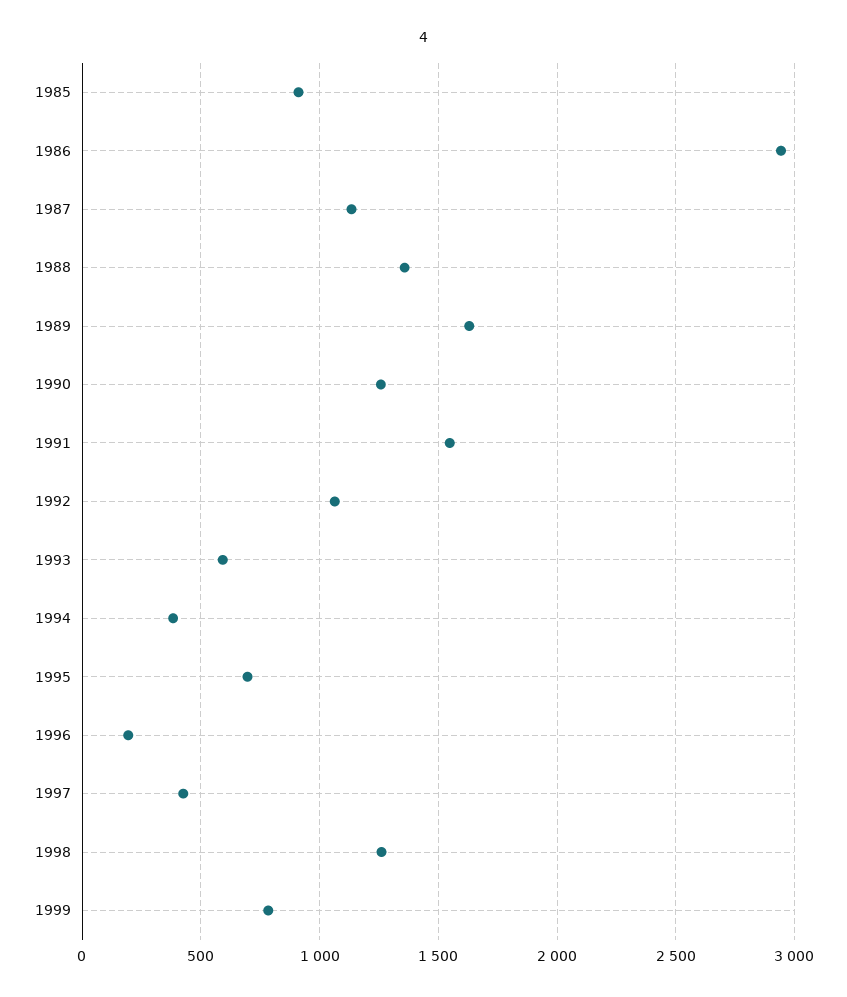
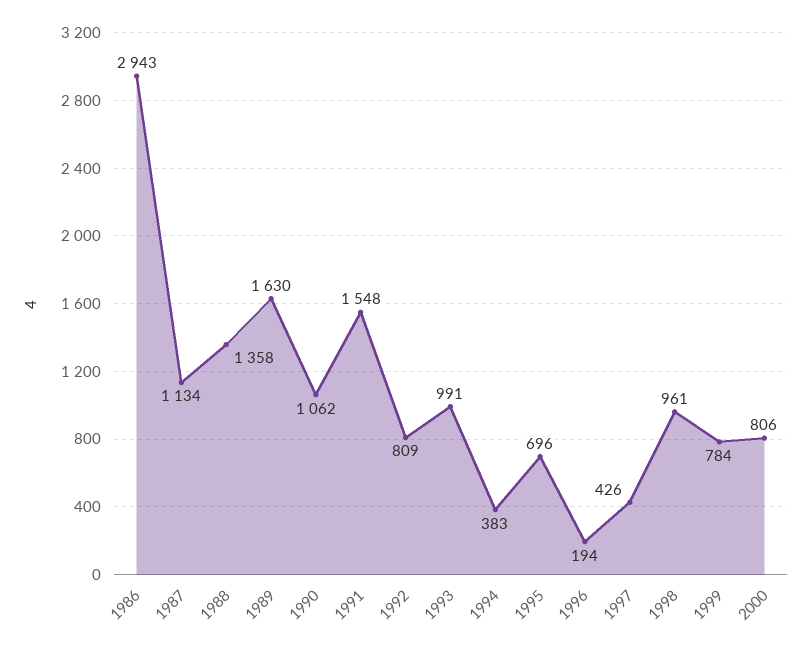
1985: 900 -> none
1990: 1250 -> 1062
1992: 1050 -> 809
1993: 600 -> 991
1998: 1250 -> 961
2000: none -> 806

